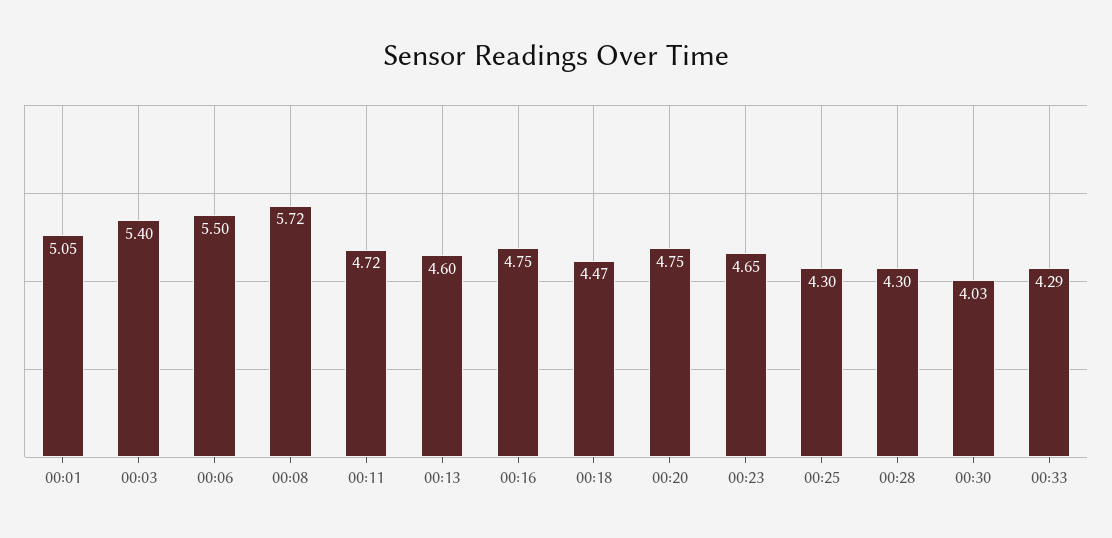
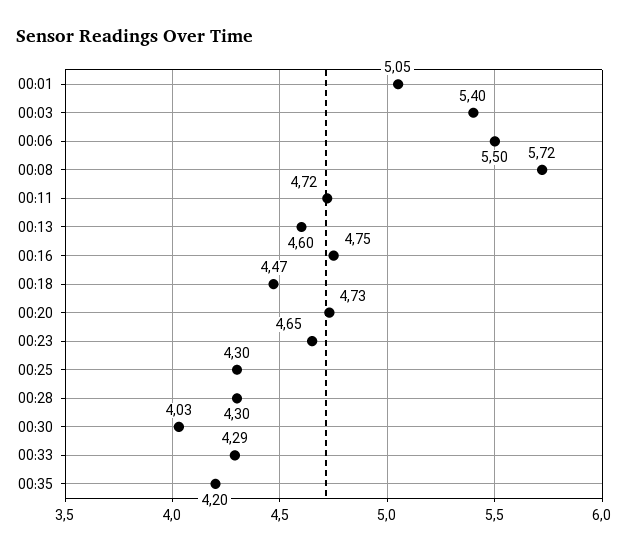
00:20: 4.75 -> 4.73
00:35: none -> 4.2

